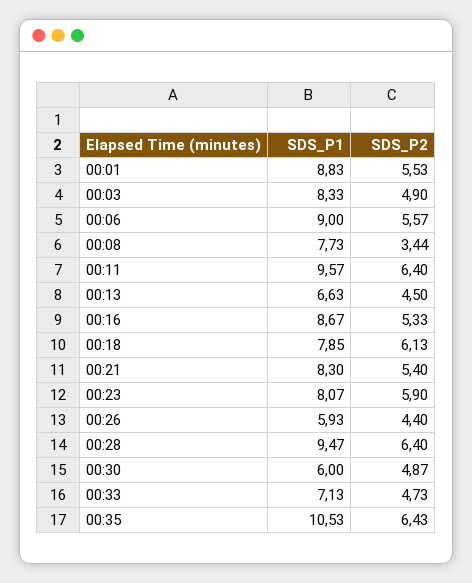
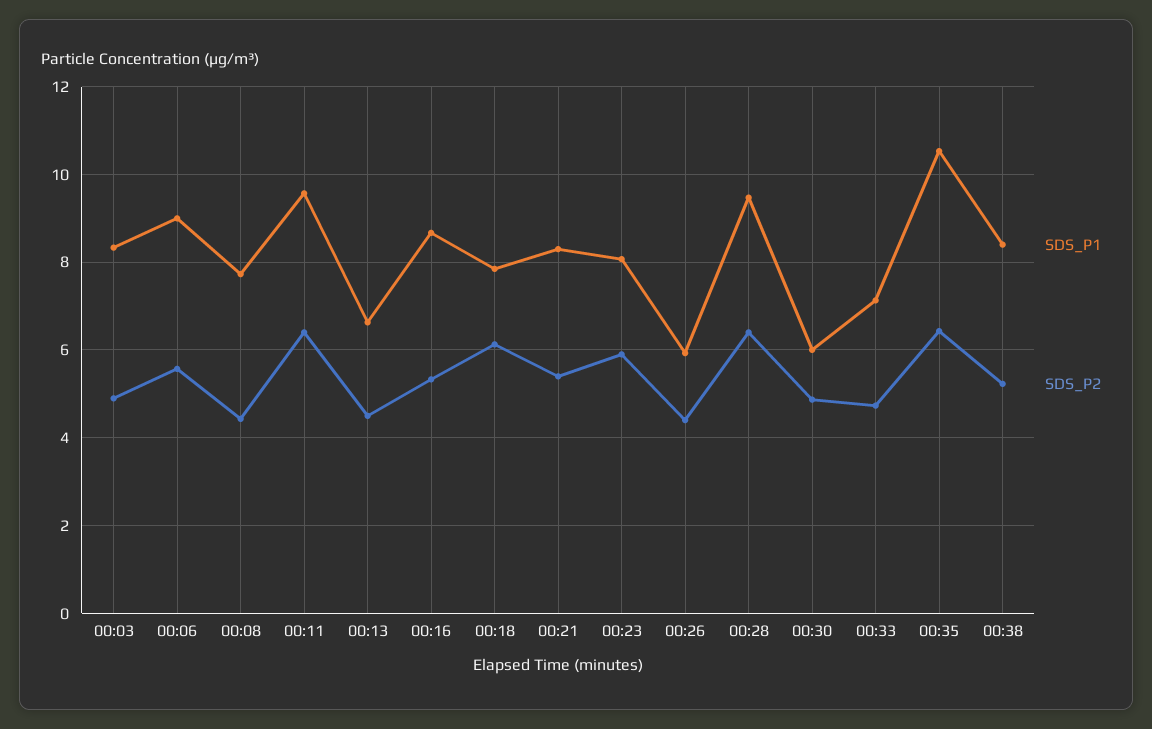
SDS_P1, 00:01: 8.83 -> none
SDS_P2, 00:01: 5.53 -> none
SDS_P2, 00:08: 3.44 -> 4.4
SDS_P1, 00:38: none -> 8.4
SDS_P2, 00:38: none -> 5.2

